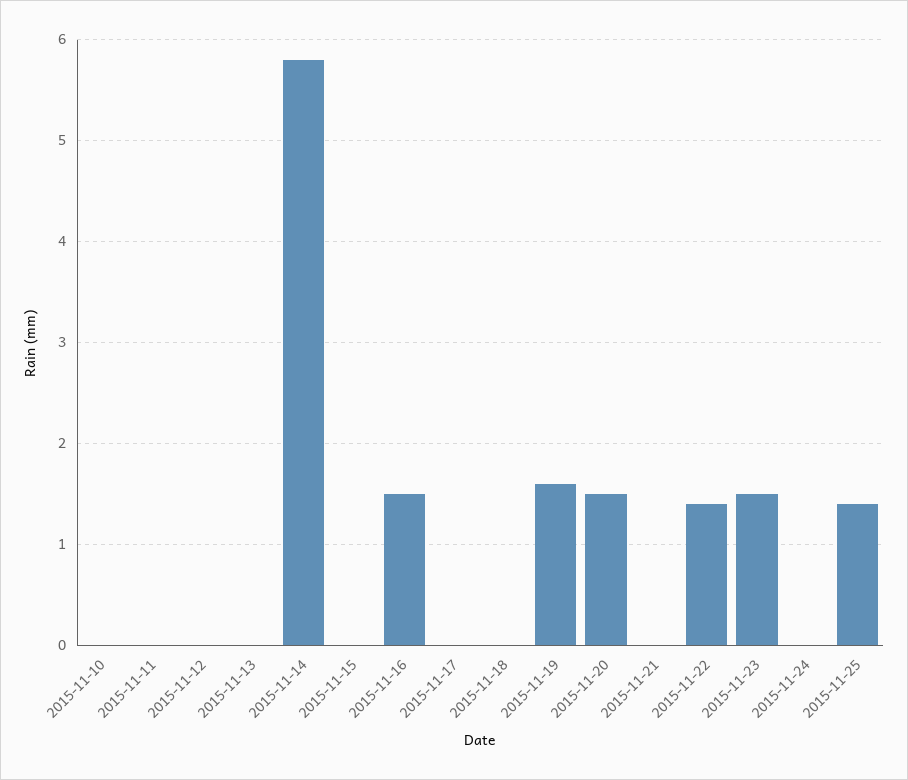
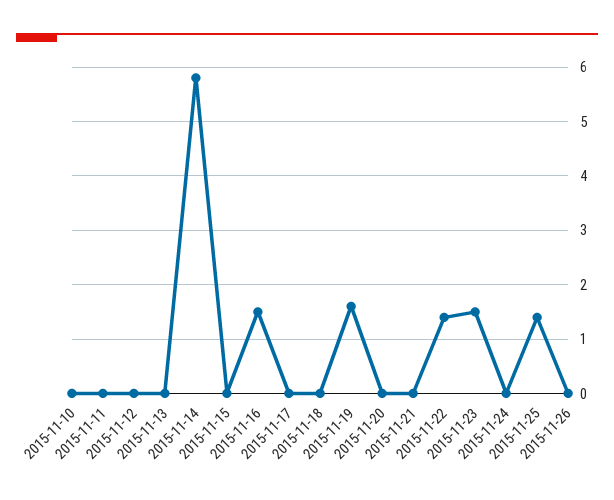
2015-11-20: 1.5 -> 0
2015-11-26: none -> 0

